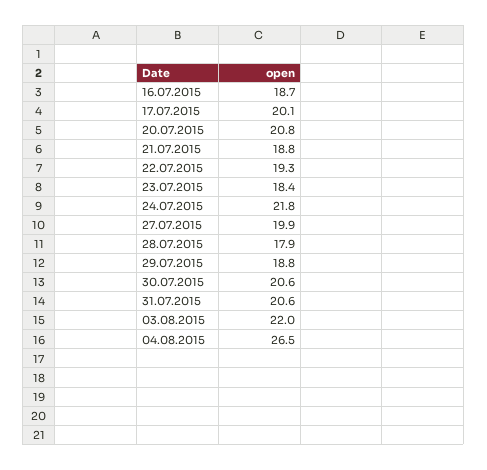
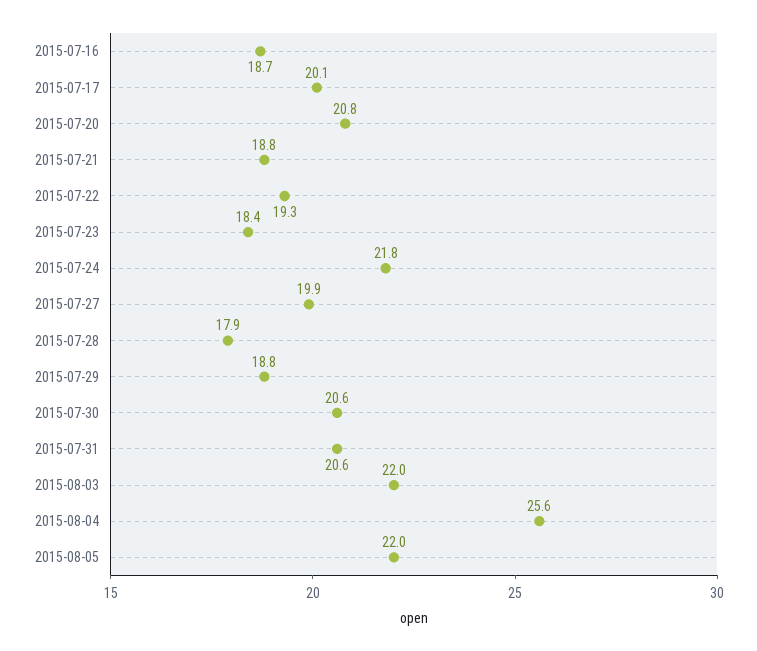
04.08.2015: 26.5 -> 25.6
2015-08-05: none -> 22

